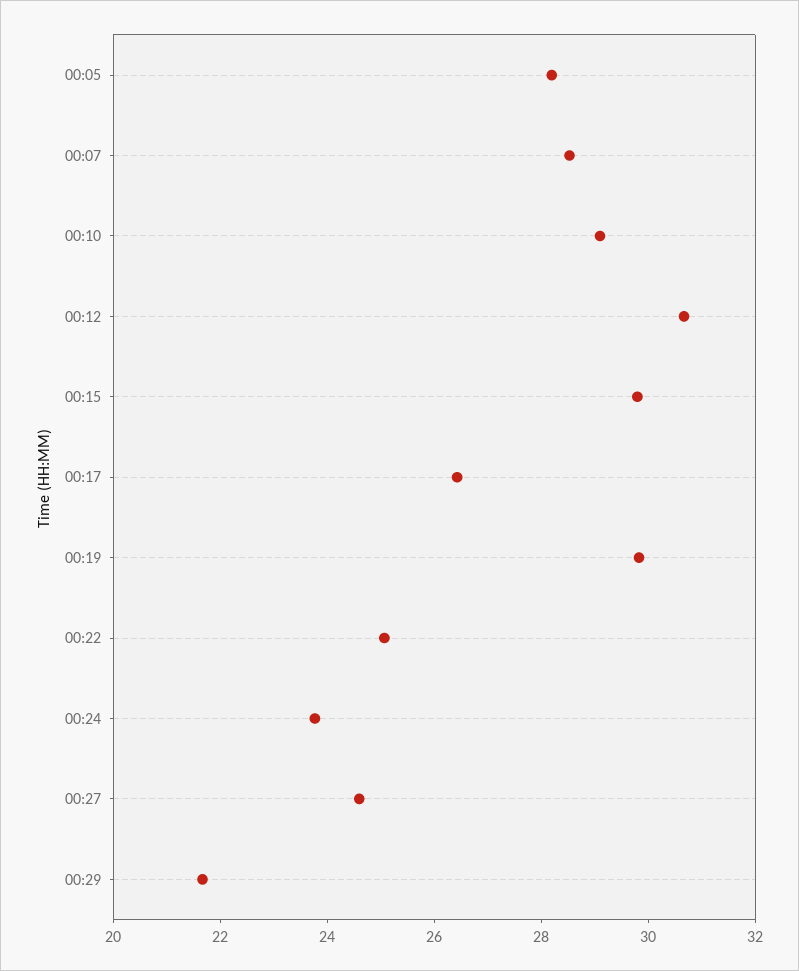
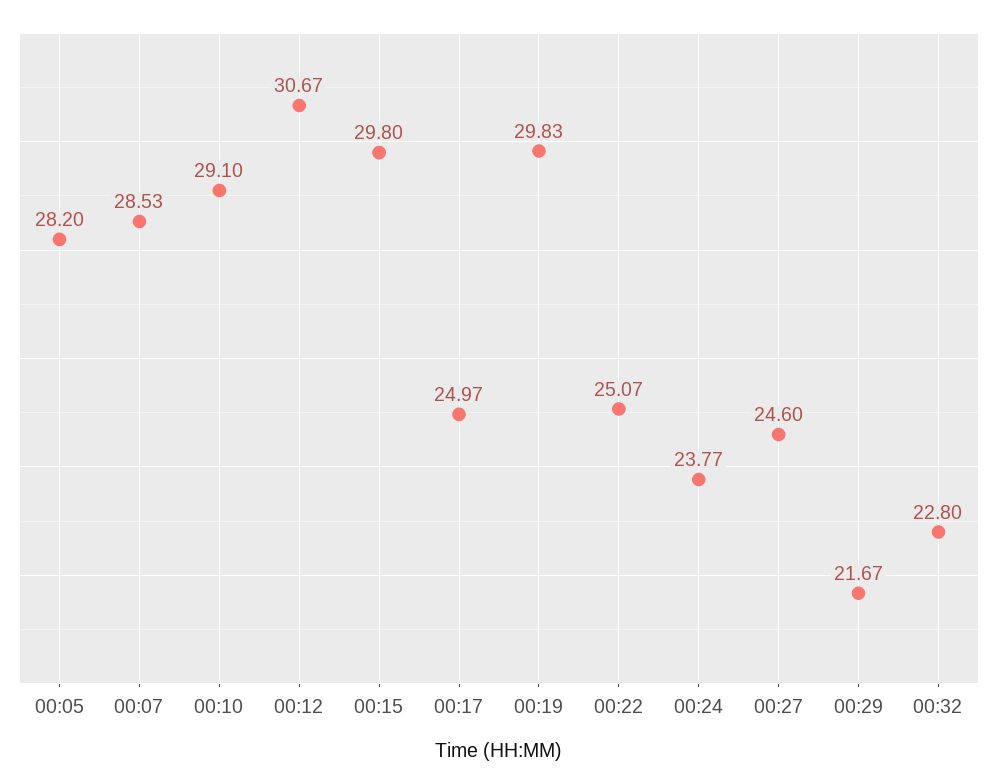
00:17: 26.5 -> 24.97
00:32: none -> 22.8

